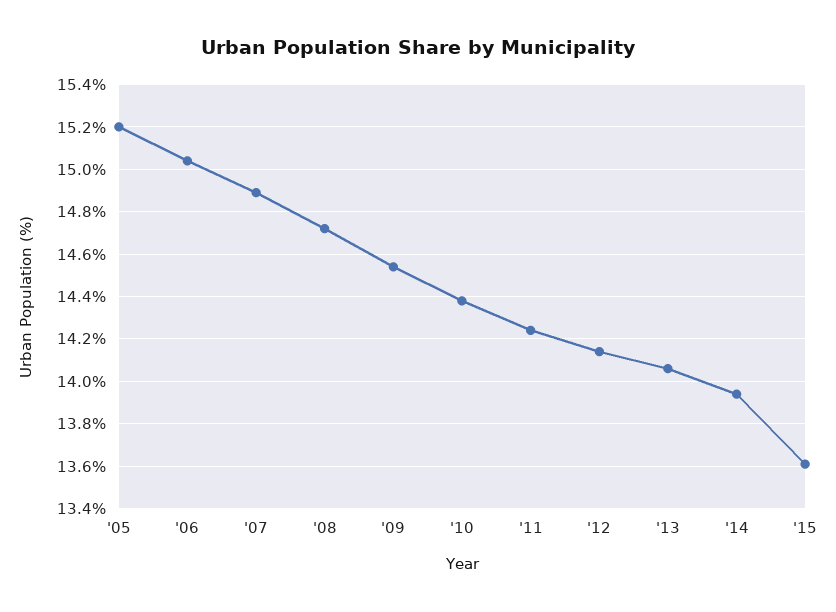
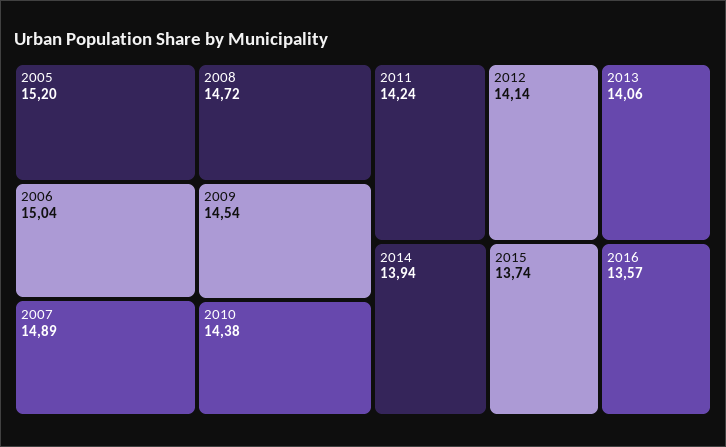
'15: 13.6 -> 13.74
2016: none -> 13.57

